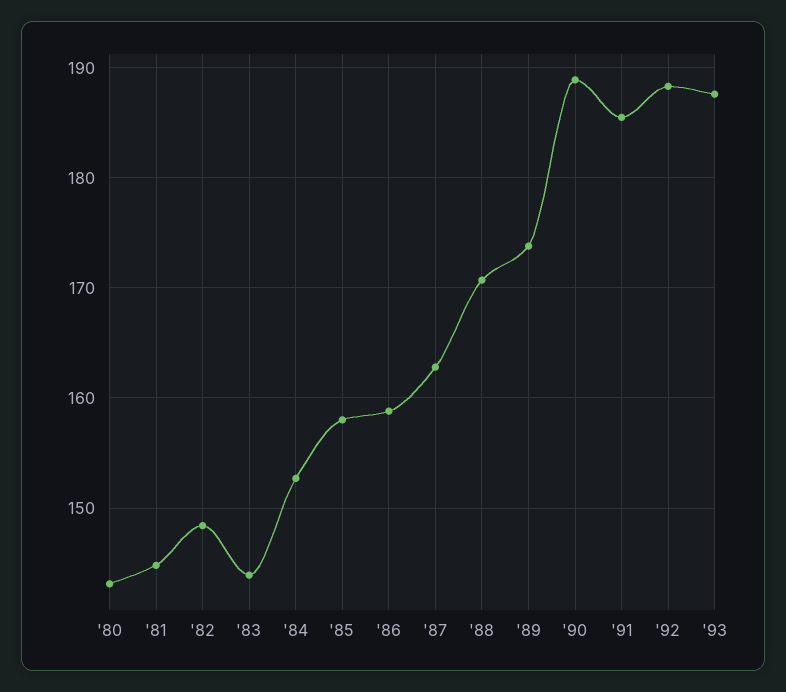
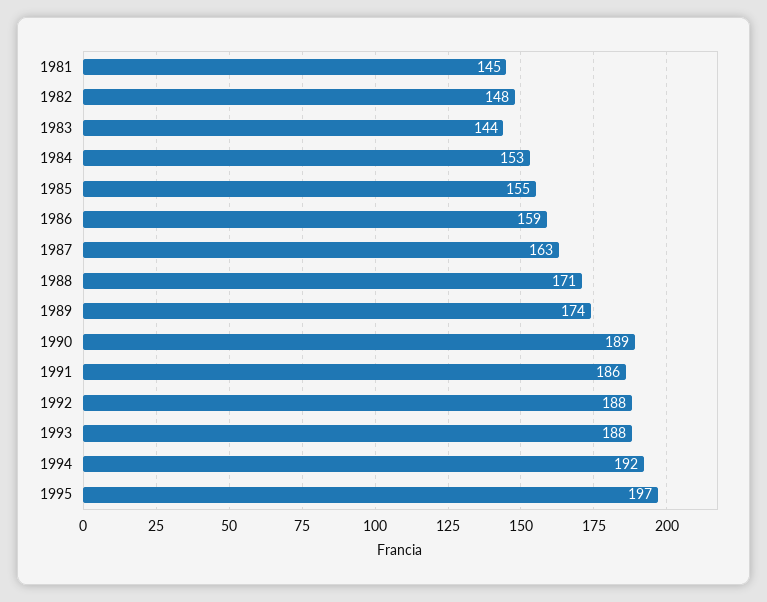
'80: 143 -> none
'85: 158 -> 155
1994: none -> 192
1995: none -> 197

